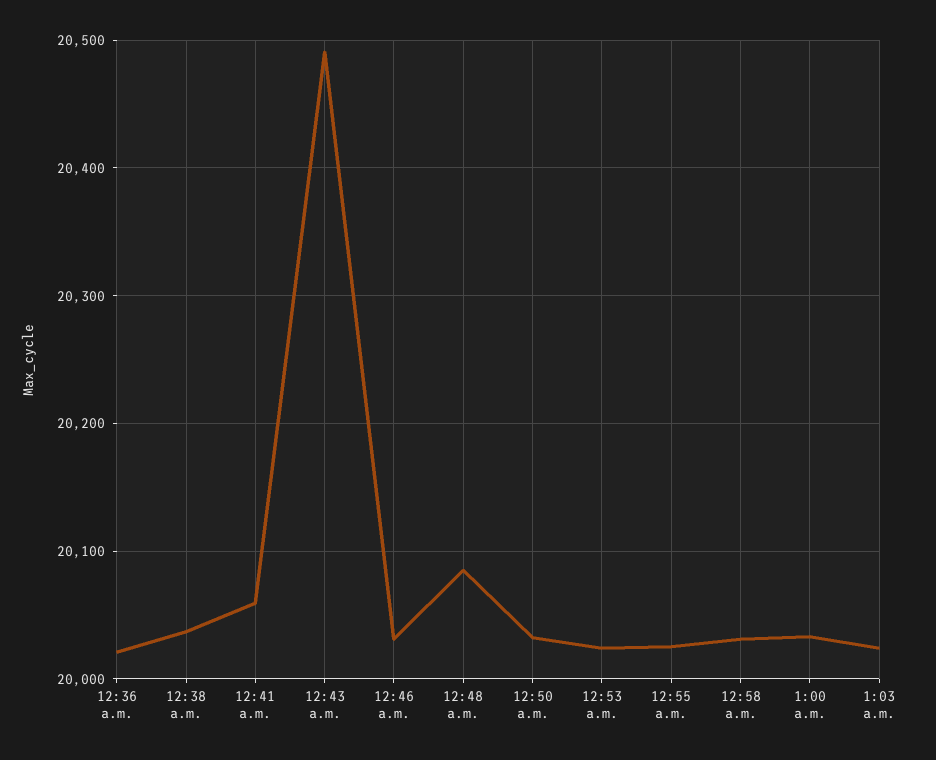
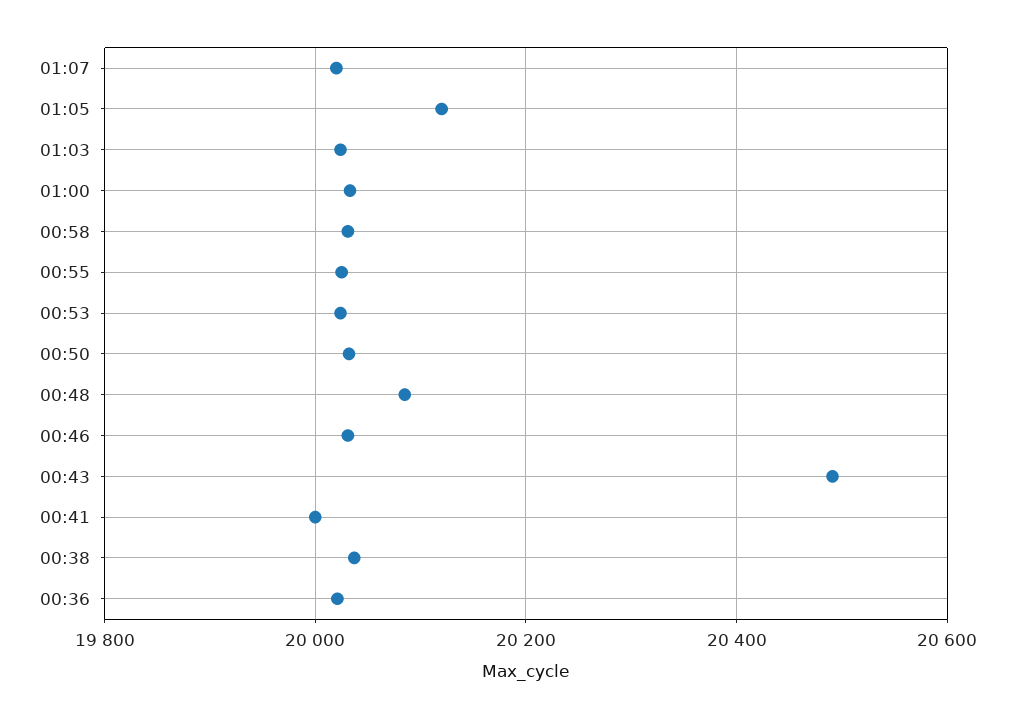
12:41 a.m.: 20060 -> 20000
01:07: none -> 20020
01:05: none -> 20120

